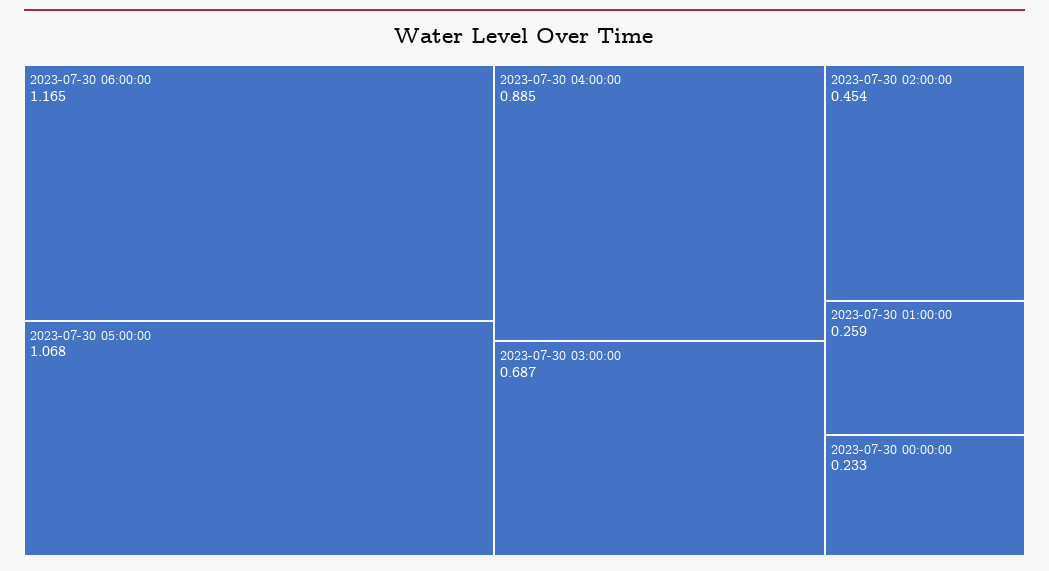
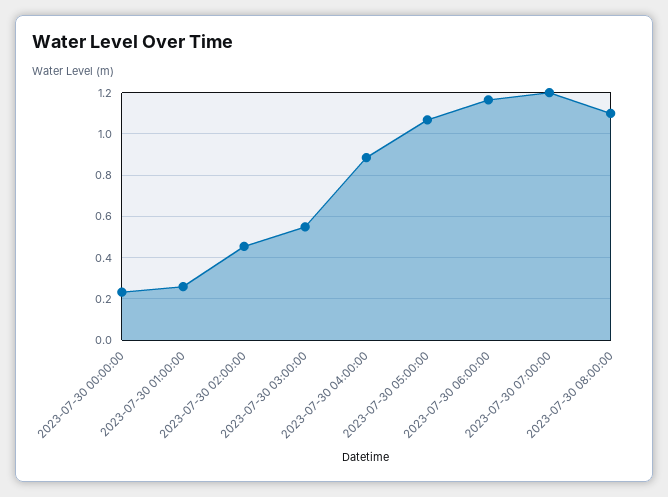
2023-07-30 03:00:00: 0.687 -> 0.55
2023-07-30 07:00:00: none -> 1.2
2023-07-30 08:00:00: none -> 1.1

